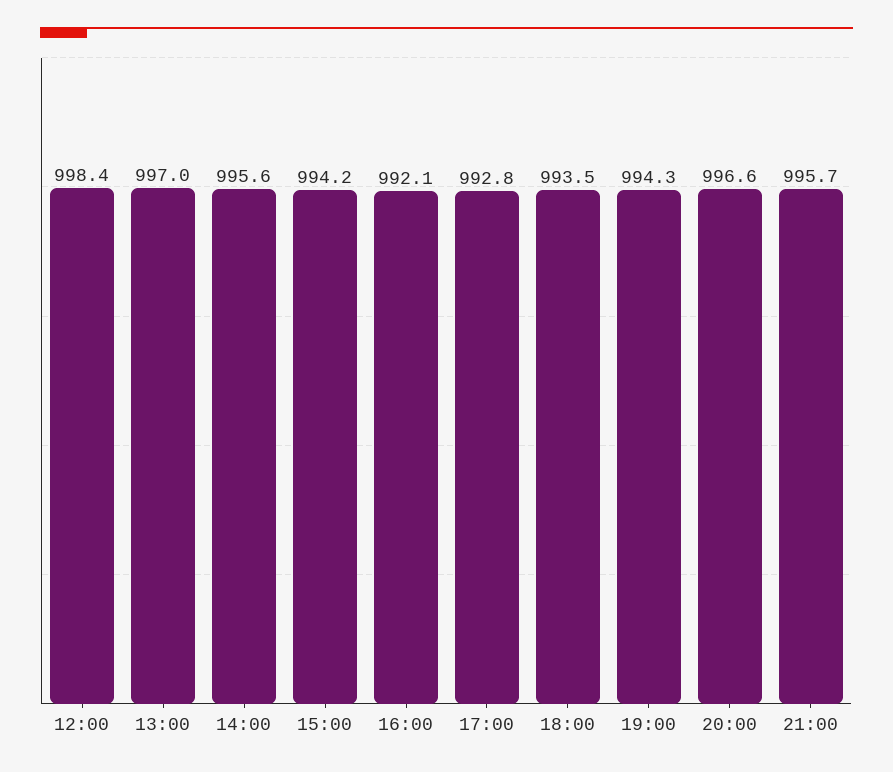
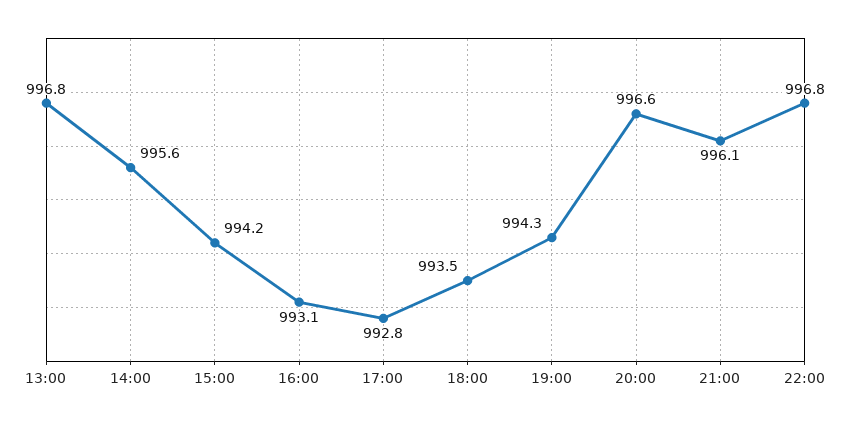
12:00: 998.4 -> none
13:00: 997 -> 996.8
16:00: 992.1 -> 993.1
21:00: 995.7 -> 996.1
22:00: none -> 996.8

